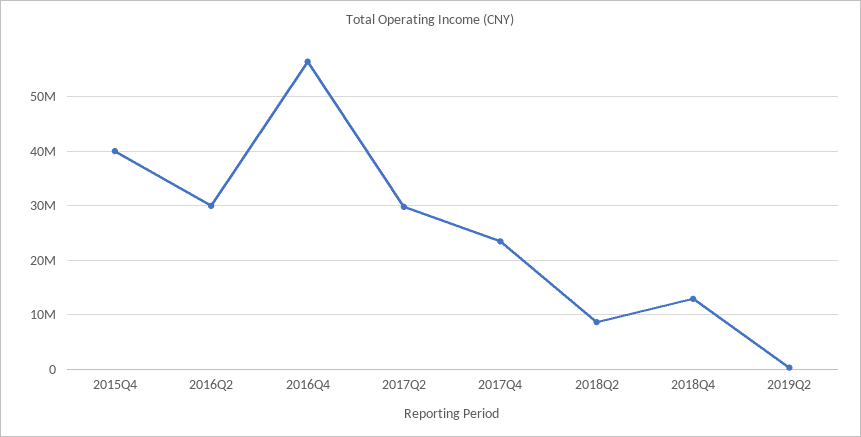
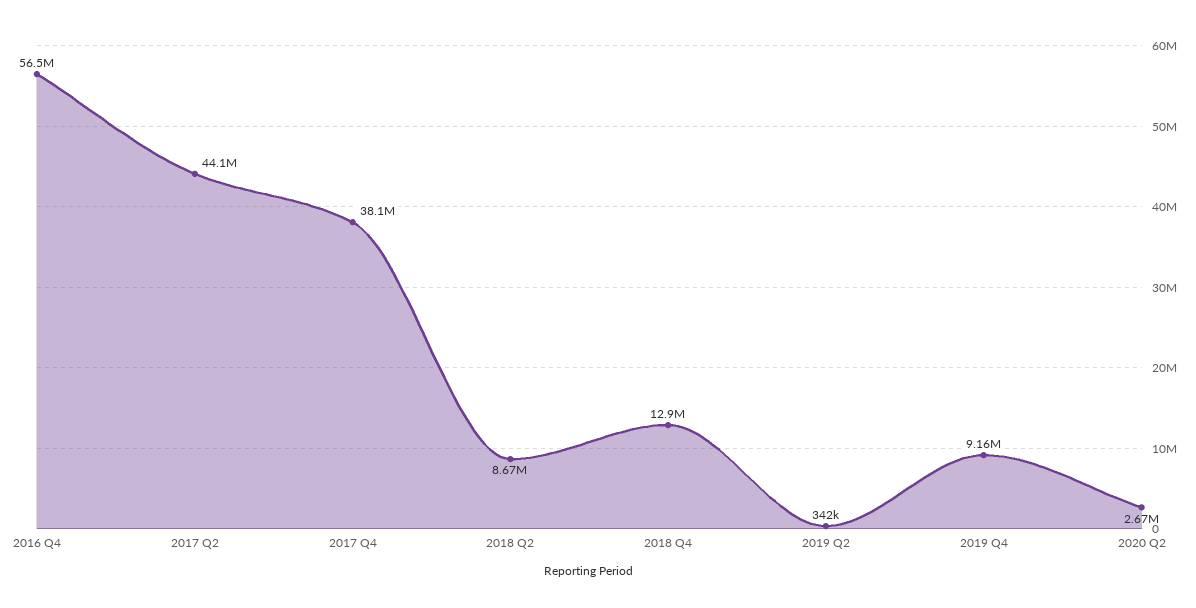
2015Q4: 40000000 -> none
2016Q2: 30000000 -> none
2017Q2: 30000000 -> 44100000
2017Q4: 24000000 -> 38100000
2019 Q4: none -> 9160000
2020 Q2: none -> 2670000

